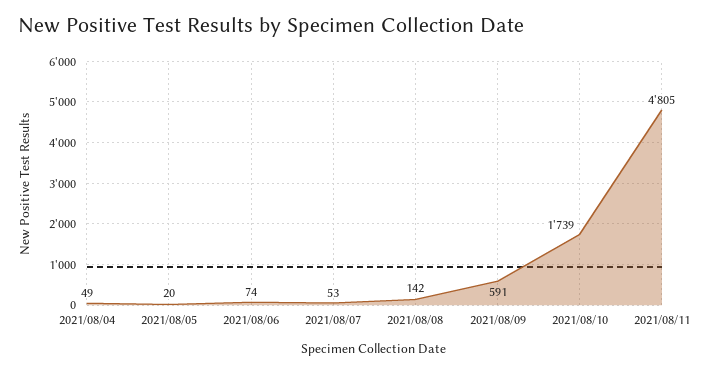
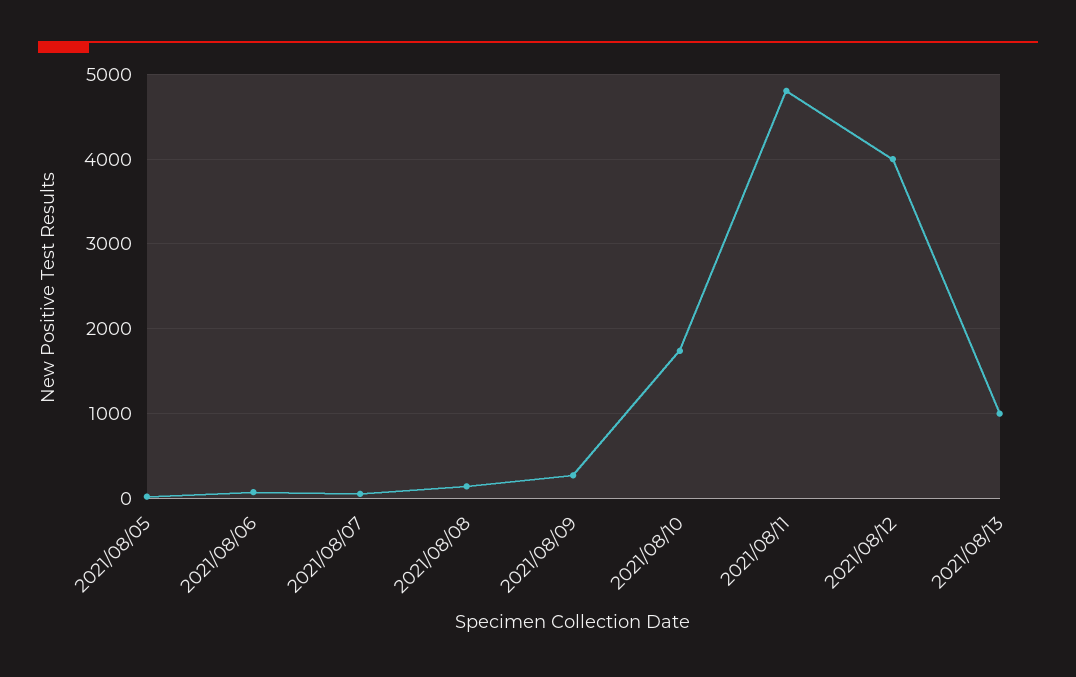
2021/08/04: 49 -> none
2021/08/09: 591 -> 300
2021/08/12: none -> 4000
2021/08/13: none -> 1000

